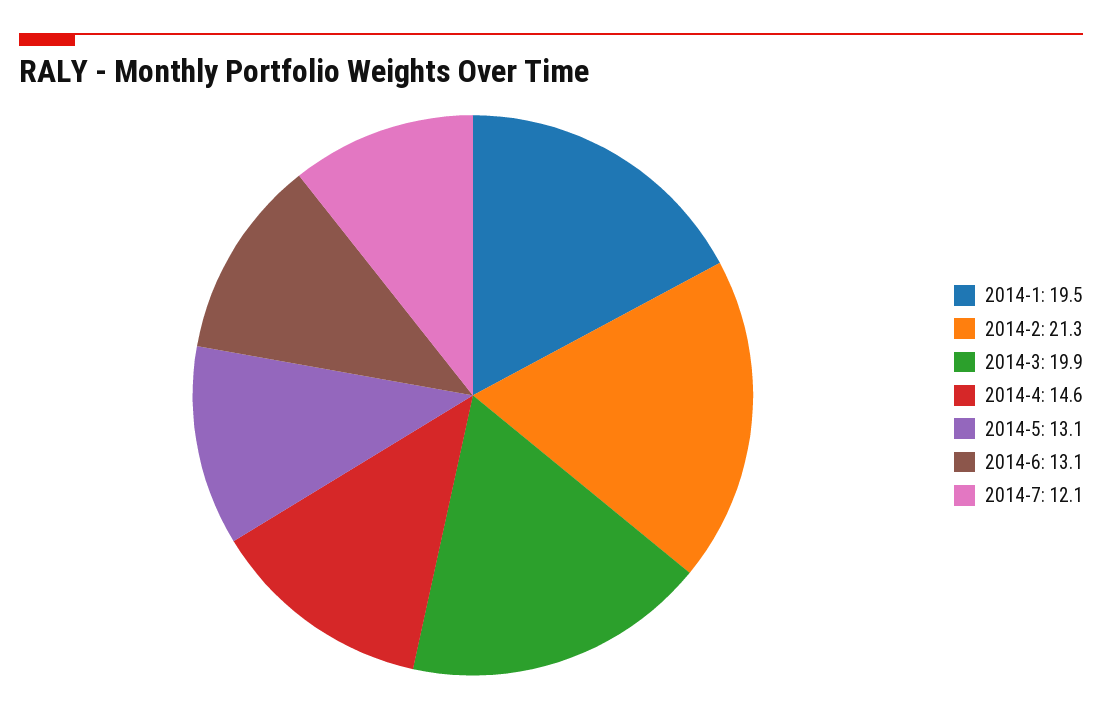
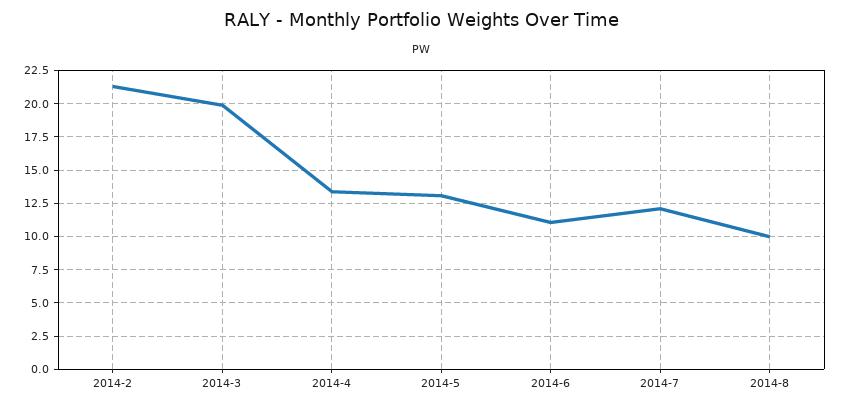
2014-1: 19.5 -> none
2014-4: 14.6 -> 13.5
2014-6: 13.1 -> 11
2014-8: none -> 10

